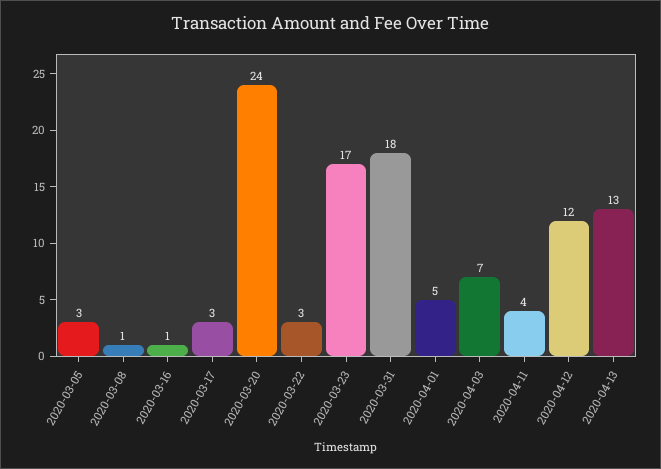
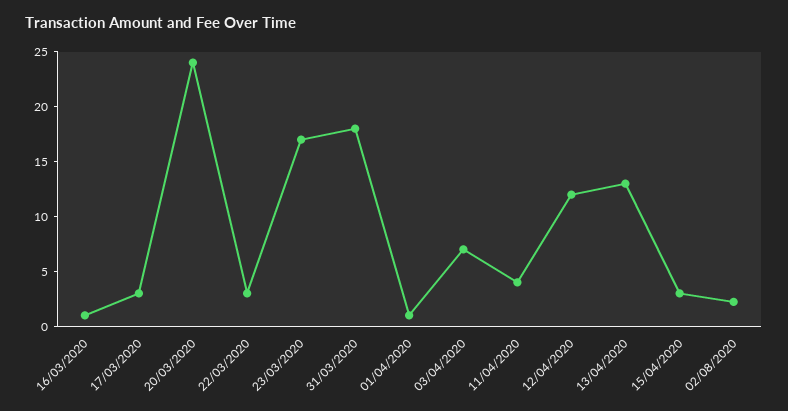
2020-03-05: 3 -> none
2020-03-08: 1 -> none
2020-04-01: 5 -> 1
15/04/2020: none -> 3
02/08/2020: none -> 2

